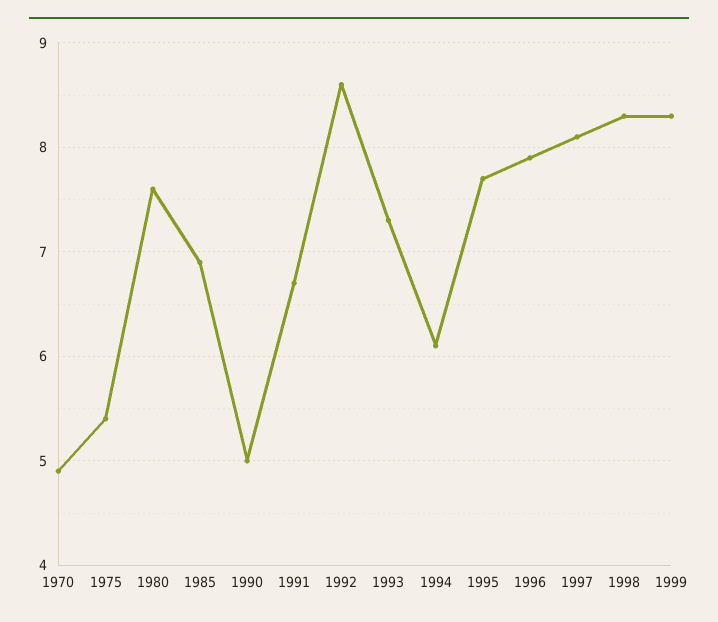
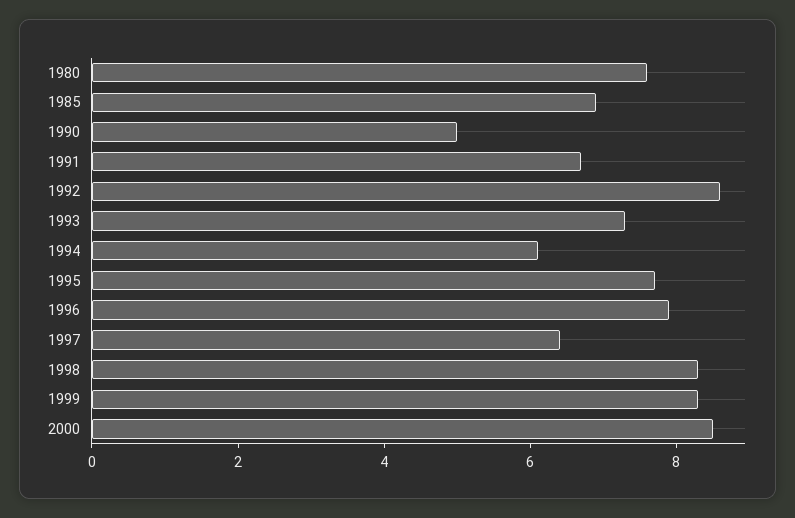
1970: 4.9 -> none
1975: 5.4 -> none
1997: 8.1 -> 6.5
2000: none -> 8.5

